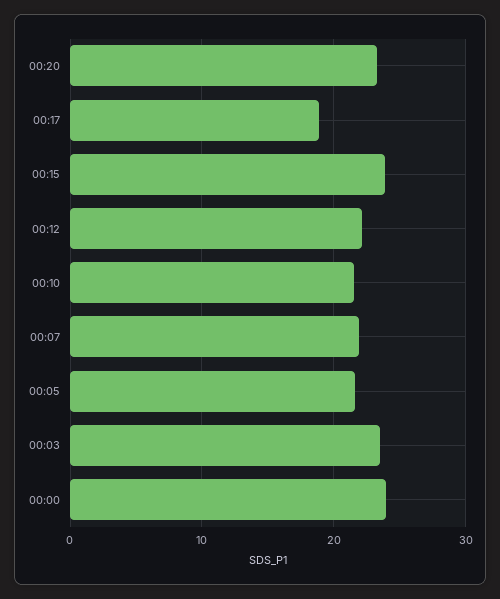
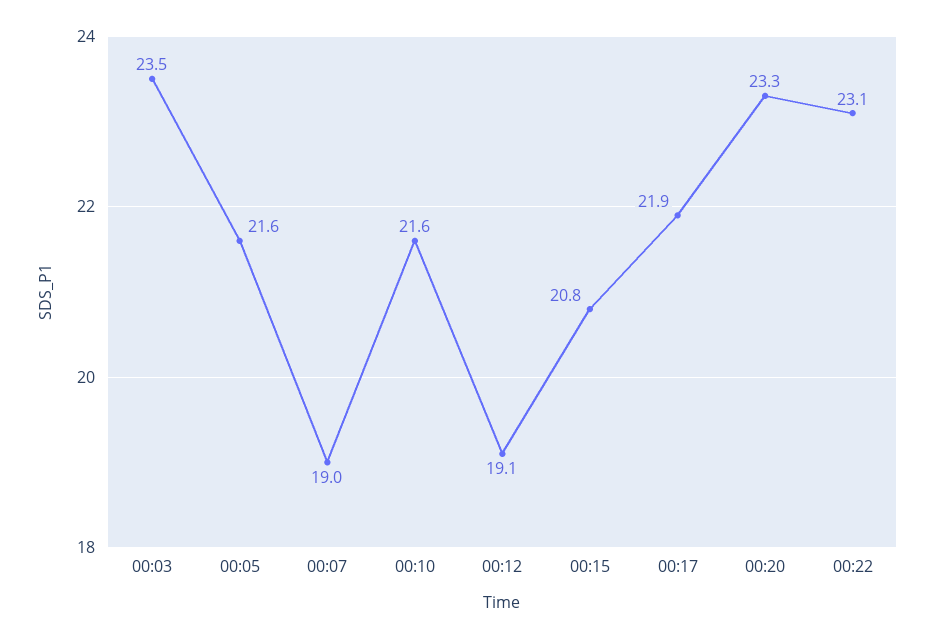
00:17: 19 -> 21.9
00:15: 24 -> 20.8
00:12: 22 -> 19.1
00:07: 22 -> 19
00:00: 24 -> none
00:22: none -> 23.1

